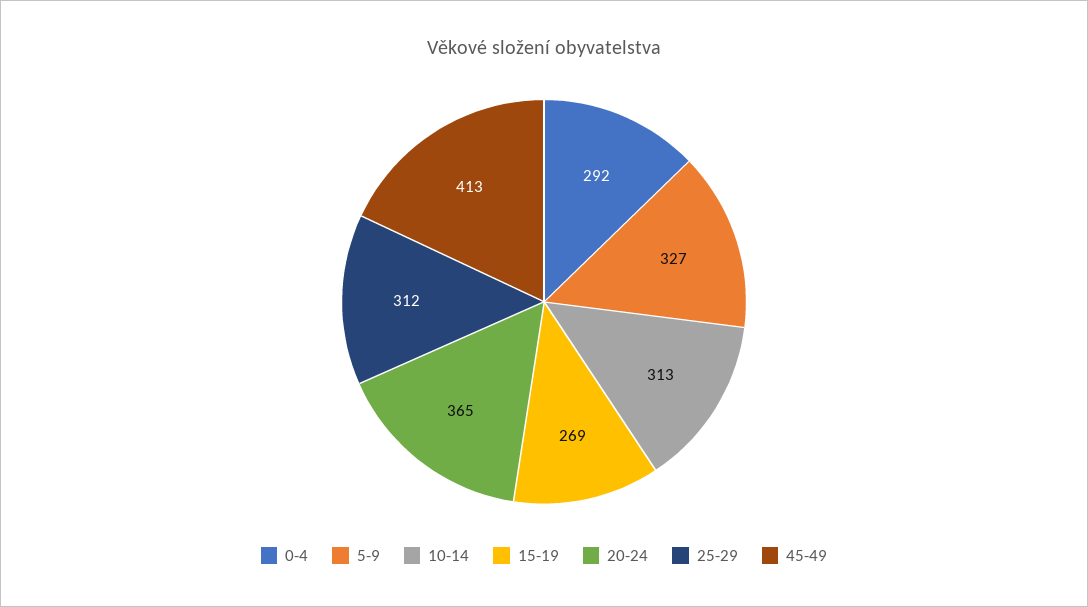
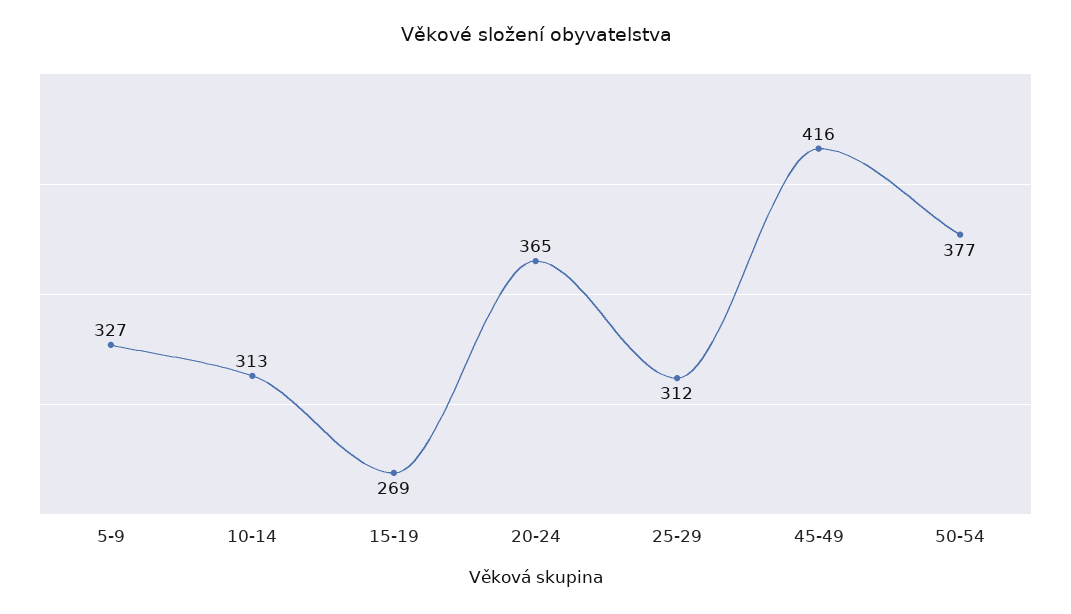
0-4: 292 -> none
45-49: 413 -> 416
50-54: none -> 377

